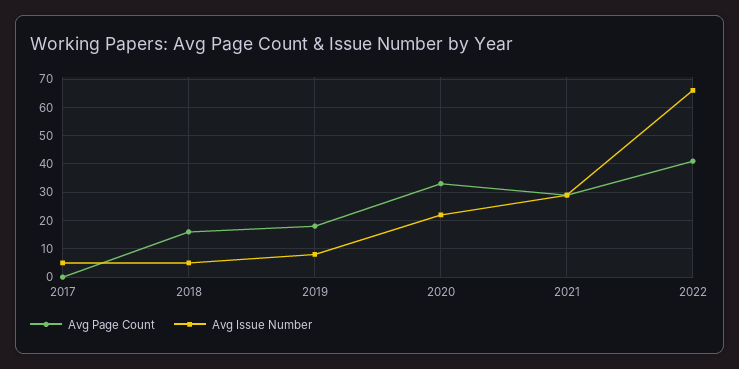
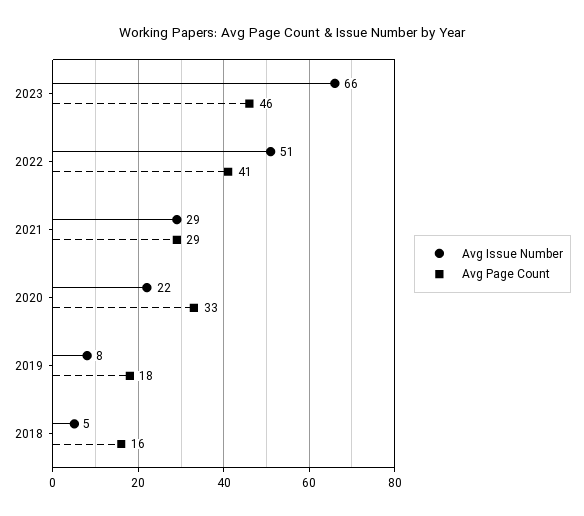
Avg Page Count, 2017: 0 -> none
Avg Issue Number, 2017: 5 -> none
Avg Issue Number, 2022: 65 -> 51
Avg Issue Number, 2023: none -> 66
Avg Page Count, 2023: none -> 46

